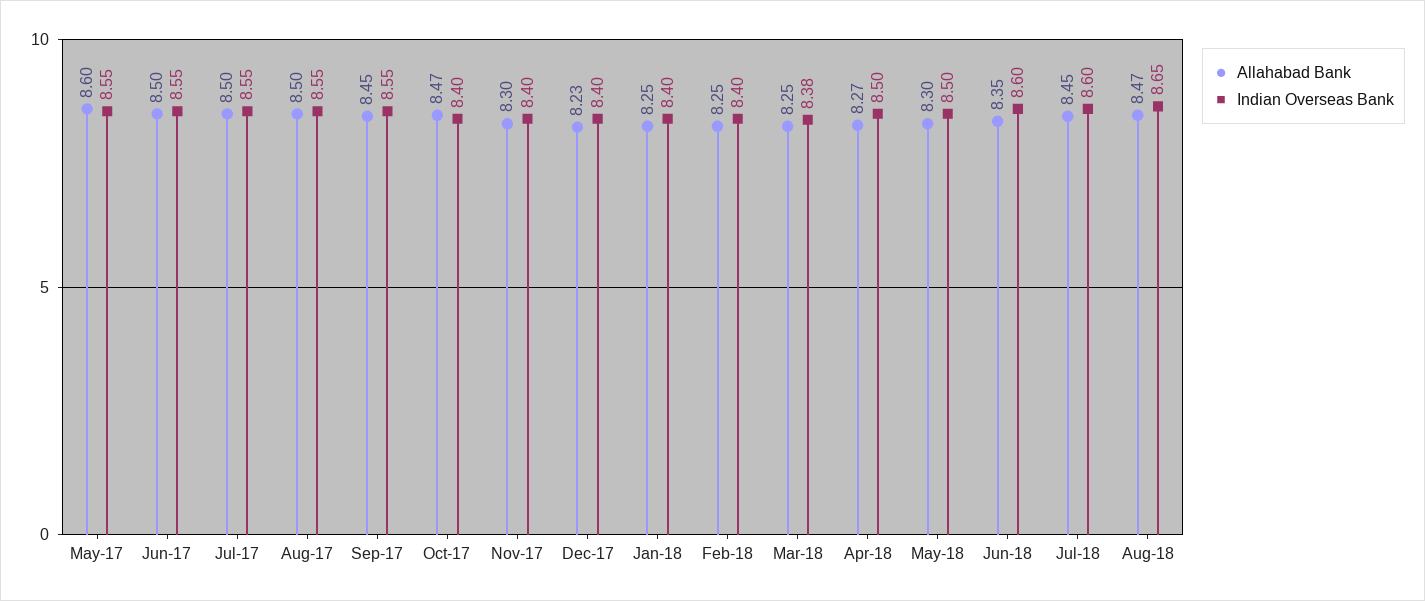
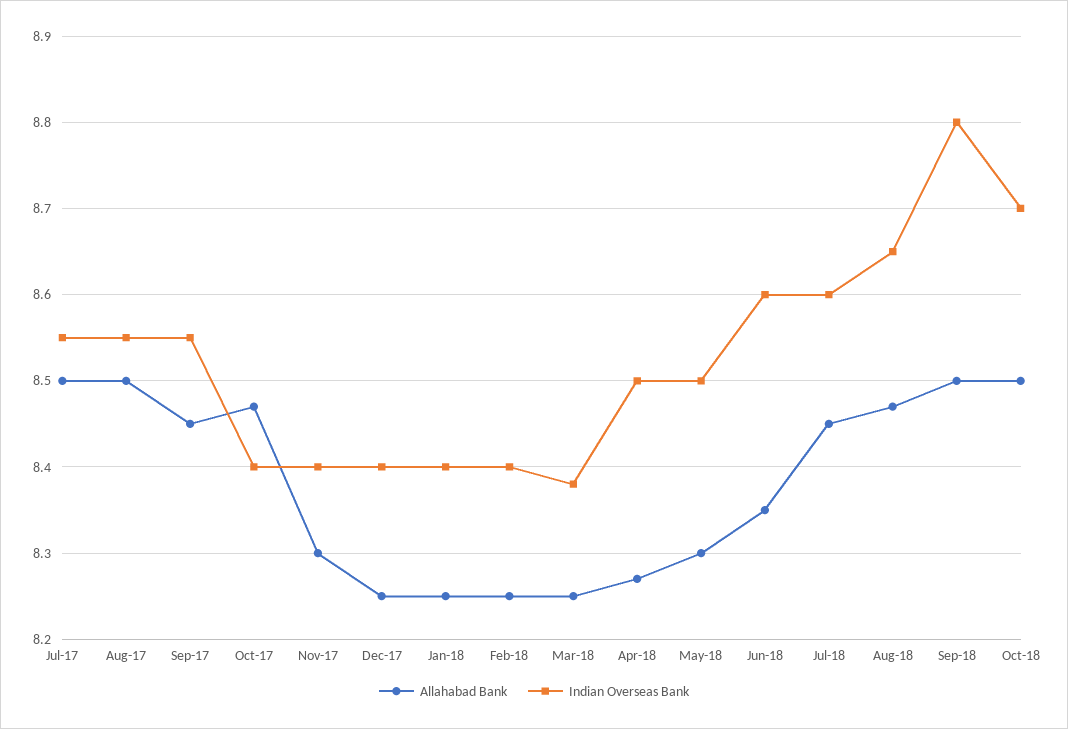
Allahabad Bank, May-17: 8.6 -> none
Indian Overseas Bank, May-17: 8.55 -> none
Allahabad Bank, Jun-17: 8.5 -> none
Indian Overseas Bank, Jun-17: 8.55 -> none
Allahabad Bank, Dec-17: 8.23 -> 8.25
Allahabad Bank, Sep-18: none -> 8.5
Indian Overseas Bank, Sep-18: none -> 8.8
Allahabad Bank, Oct-18: none -> 8.5
Indian Overseas Bank, Oct-18: none -> 8.7

